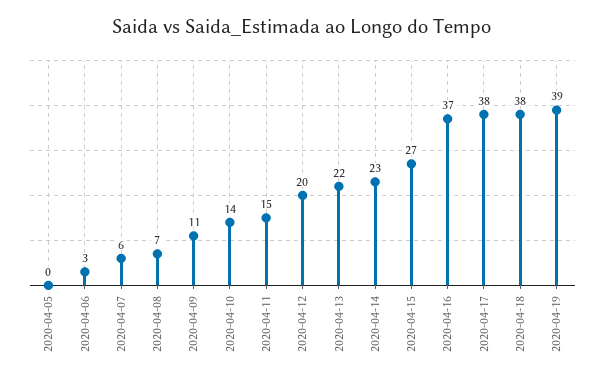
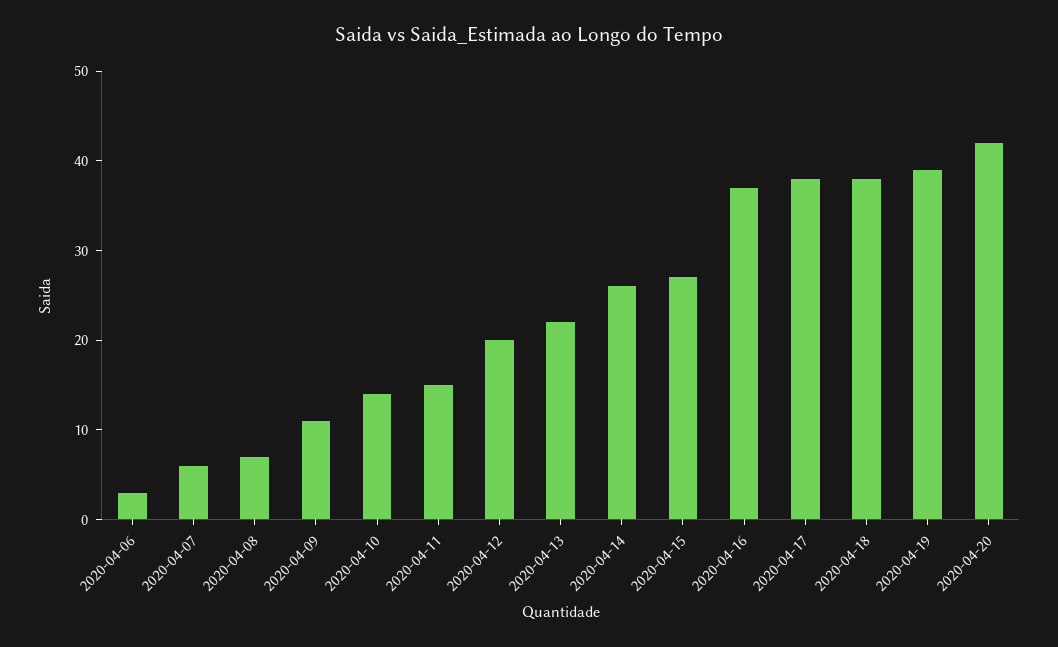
2020-04-05: 0 -> none
2020-04-14: 23 -> 26
2020-04-20: none -> 42

